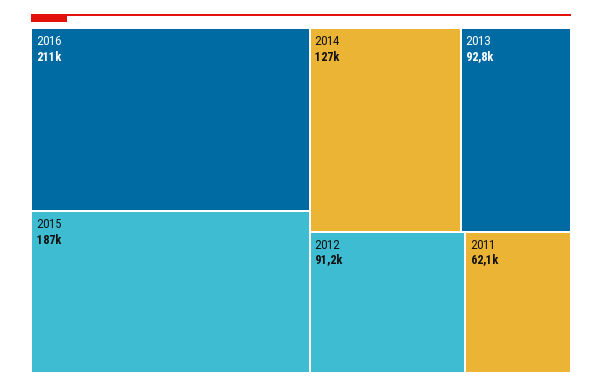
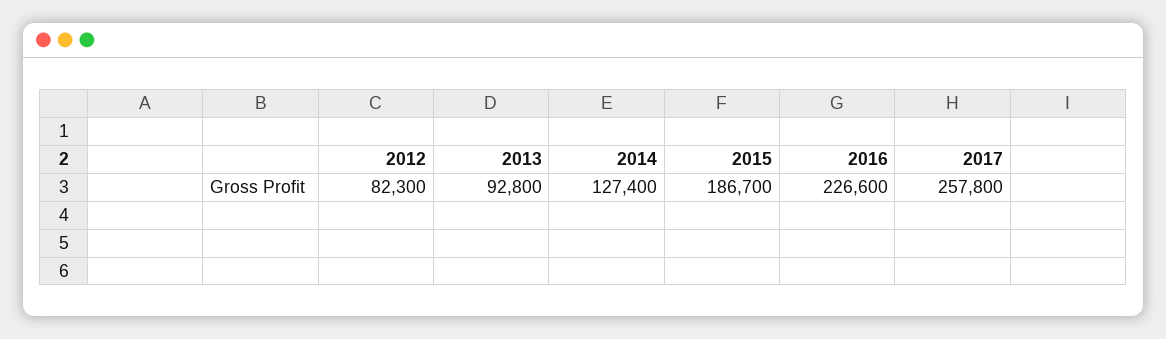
2016: 211000 -> 226600
2012: 91200 -> 82300
2011: 62100 -> none
2017: none -> 257800

